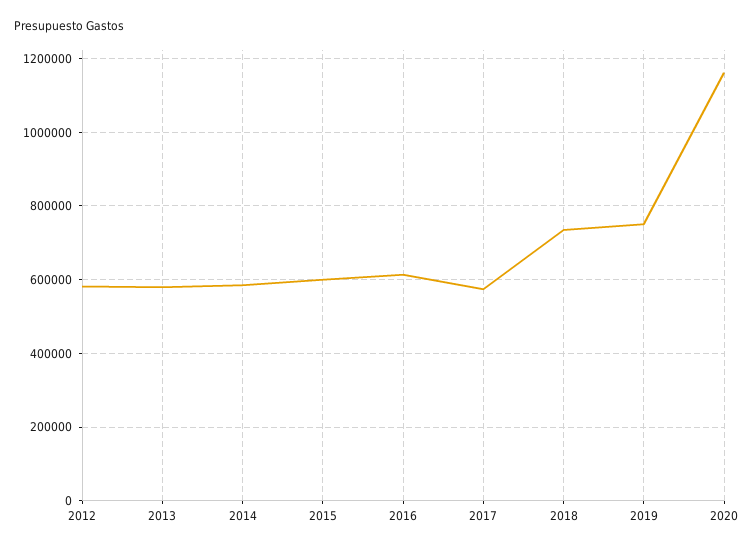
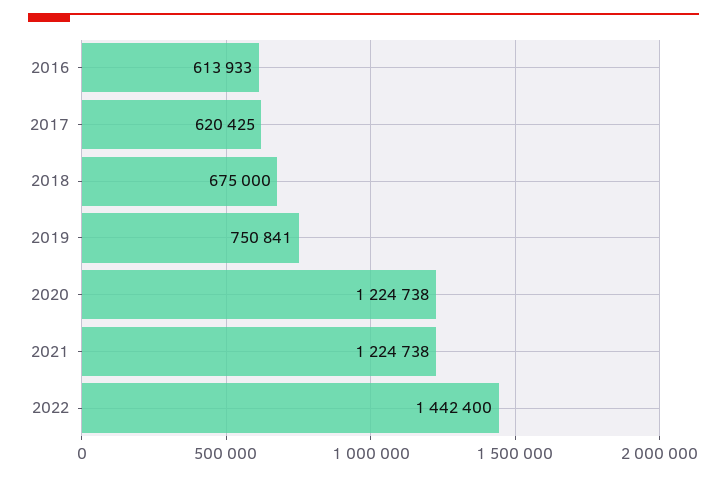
2012: 580000 -> none
2013: 580000 -> none
2014: 580000 -> none
2015: 600000 -> none
2017: 580000 -> 620425
2018: 740000 -> 675000
2020: 1160000 -> 1224738
2021: none -> 1224738
2022: none -> 1442400

